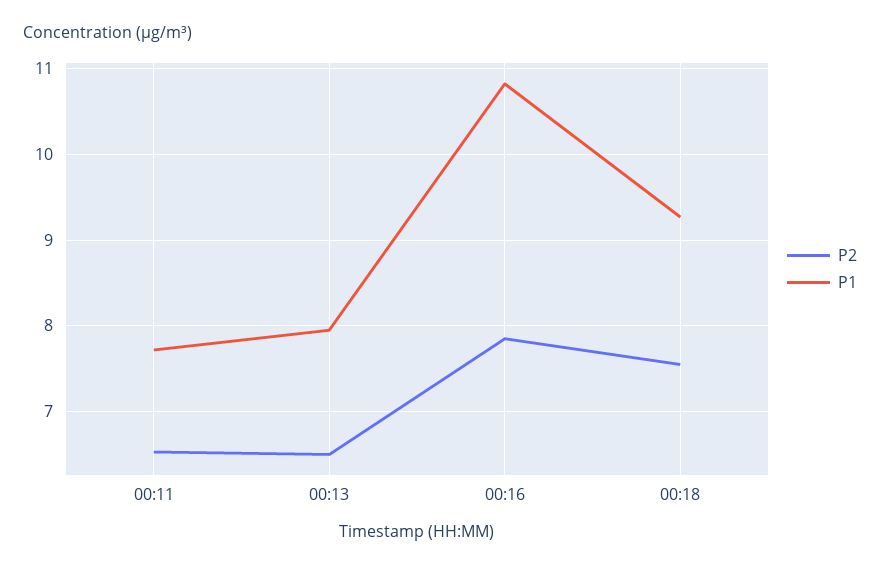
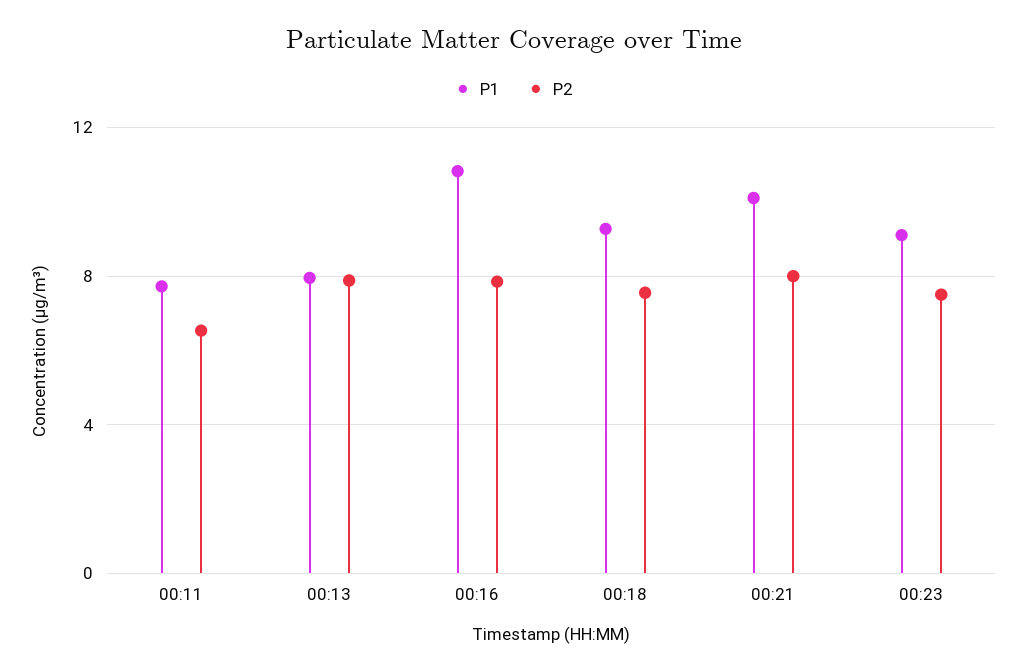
P2, 00:13: 6.5 -> 8
P1, 00:21: none -> 10
P2, 00:21: none -> 8
P1, 00:23: none -> 9
P2, 00:23: none -> 7.5

